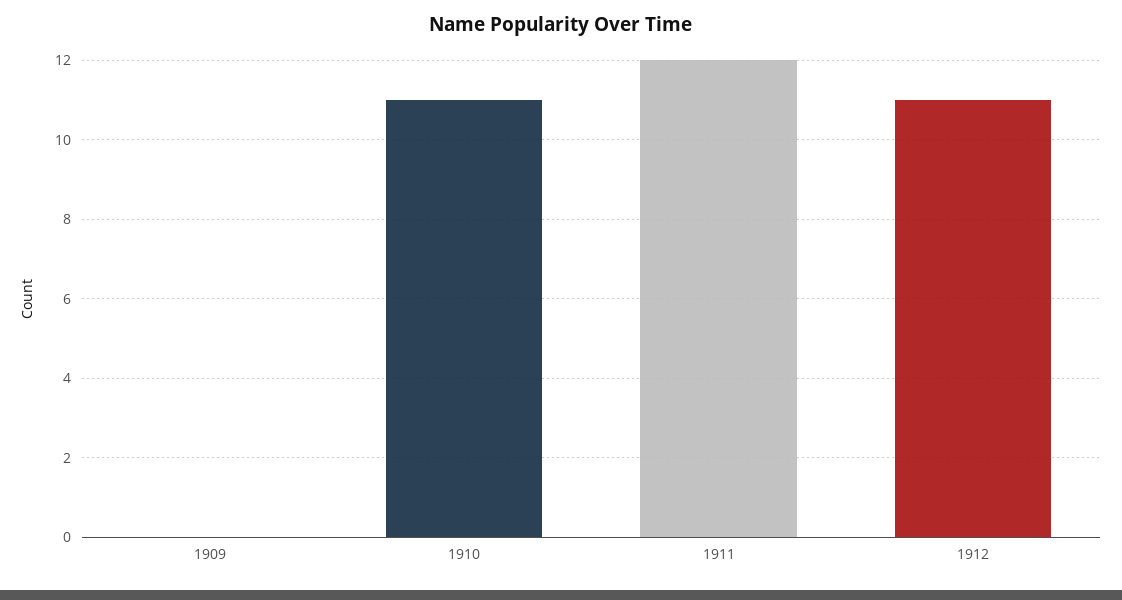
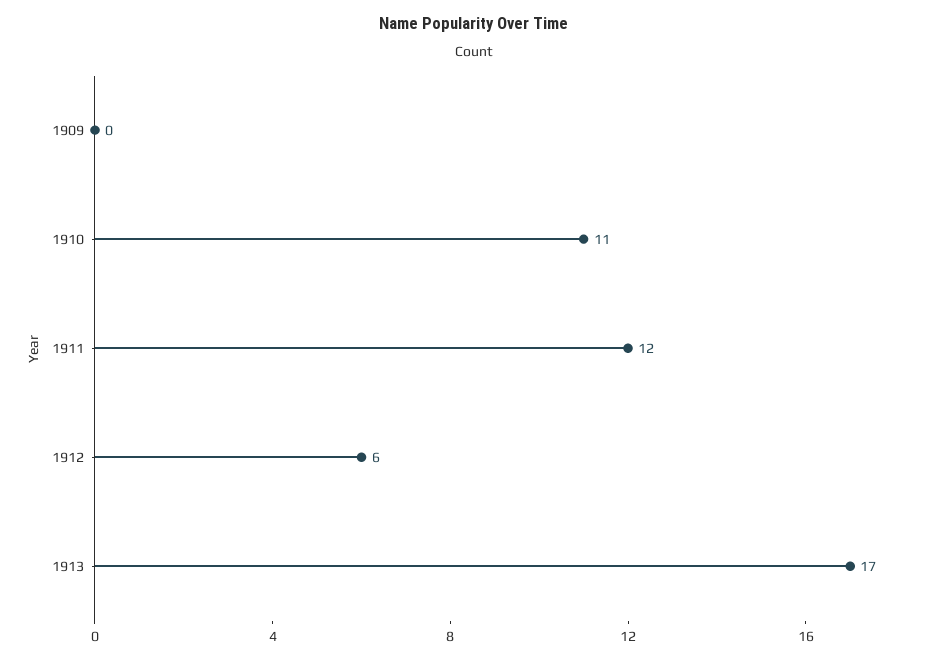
1912: 11 -> 6
1913: none -> 17

